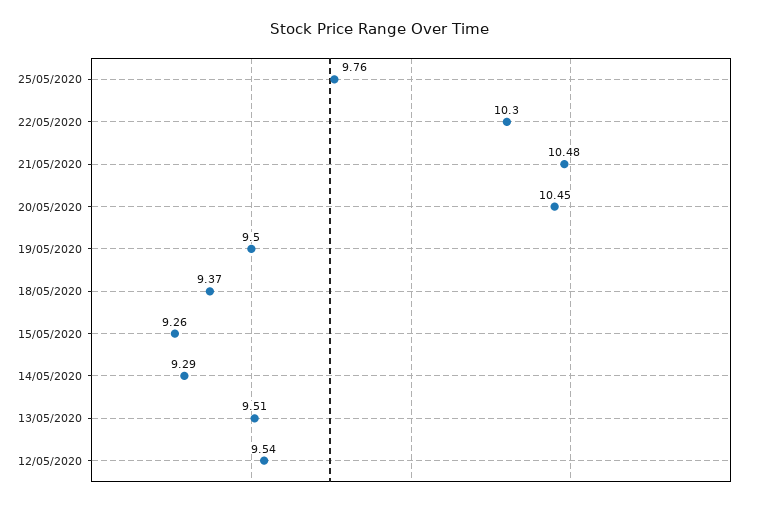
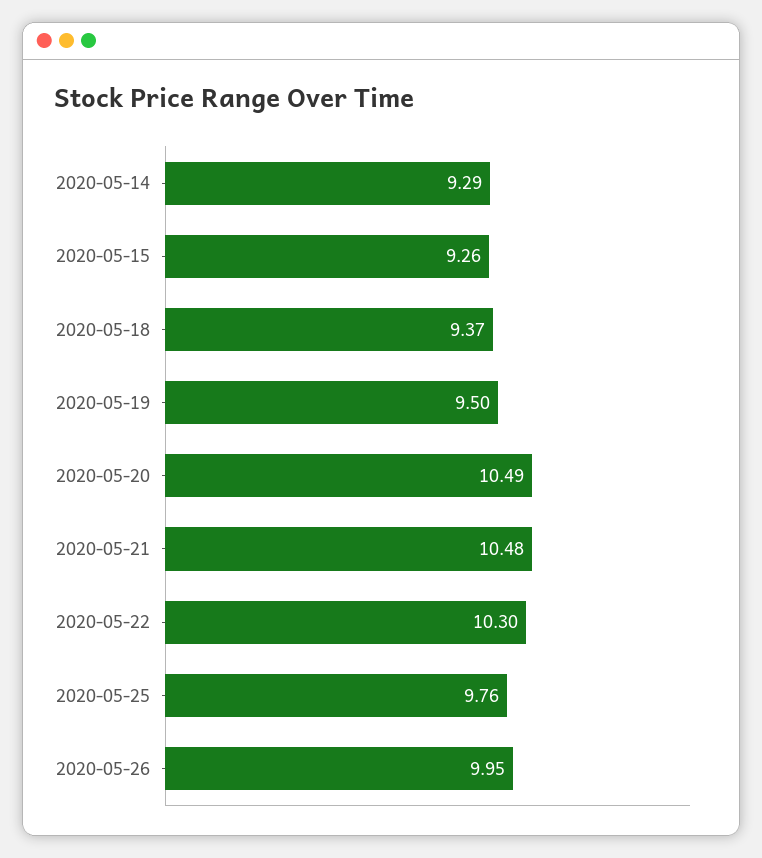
20/05/2020: 10.45 -> 10.49
13/05/2020: 9.51 -> none
12/05/2020: 9.54 -> none
2020-05-26: none -> 9.95

